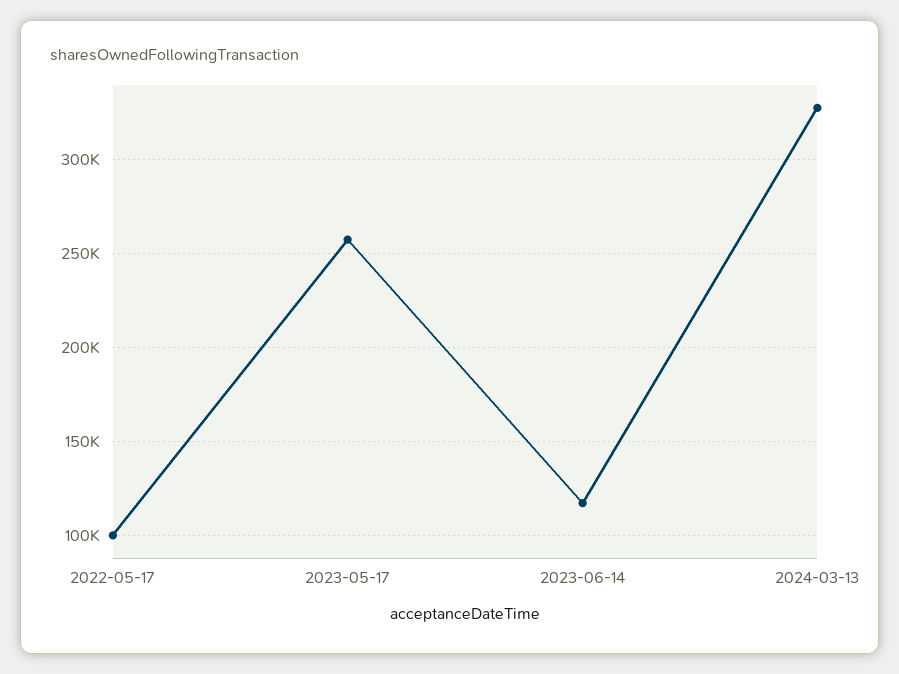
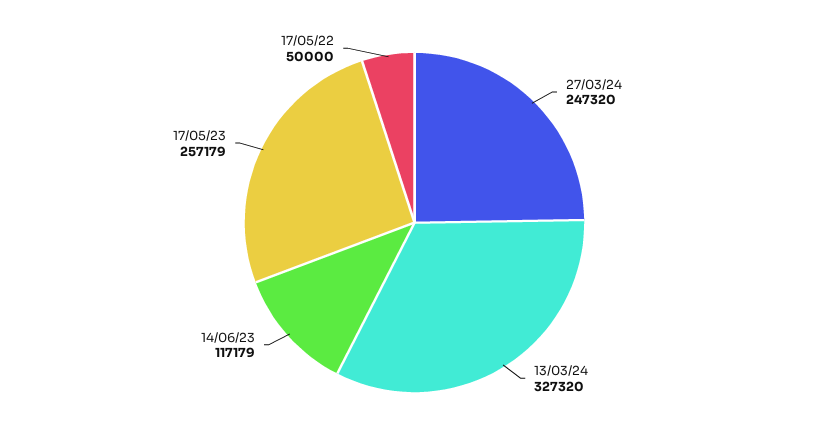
2022-05-17: 100000 -> 50000
27/03/24: none -> 247320

